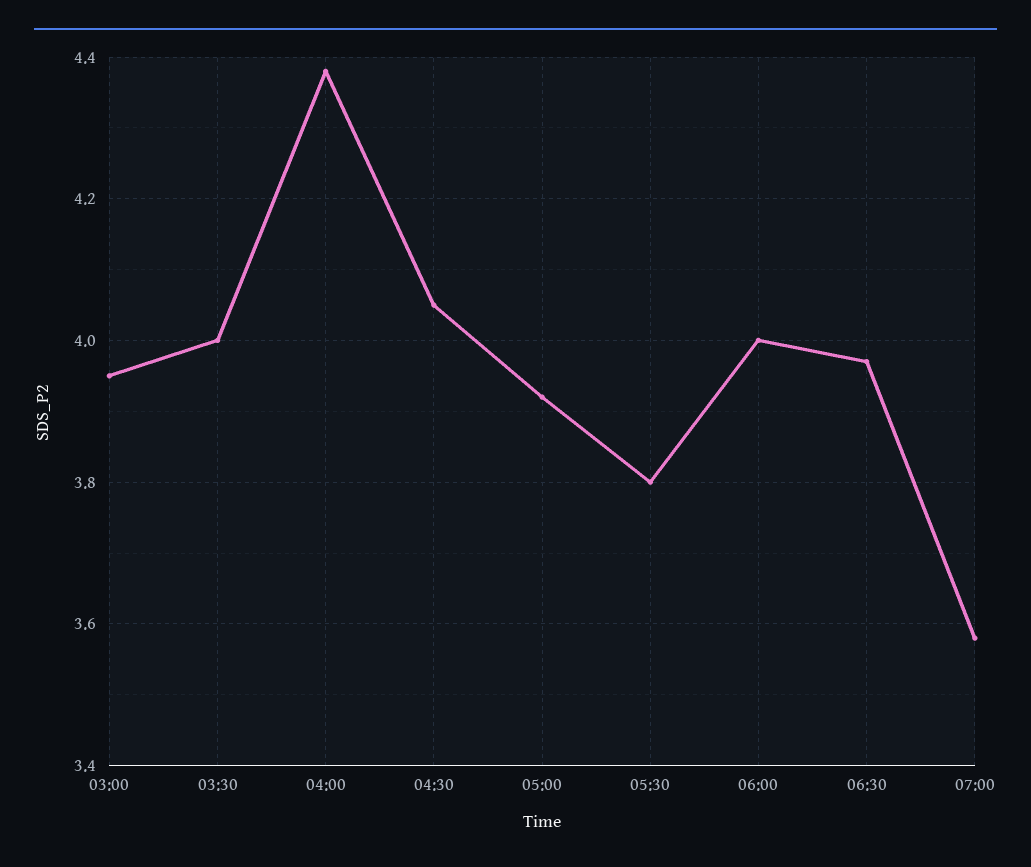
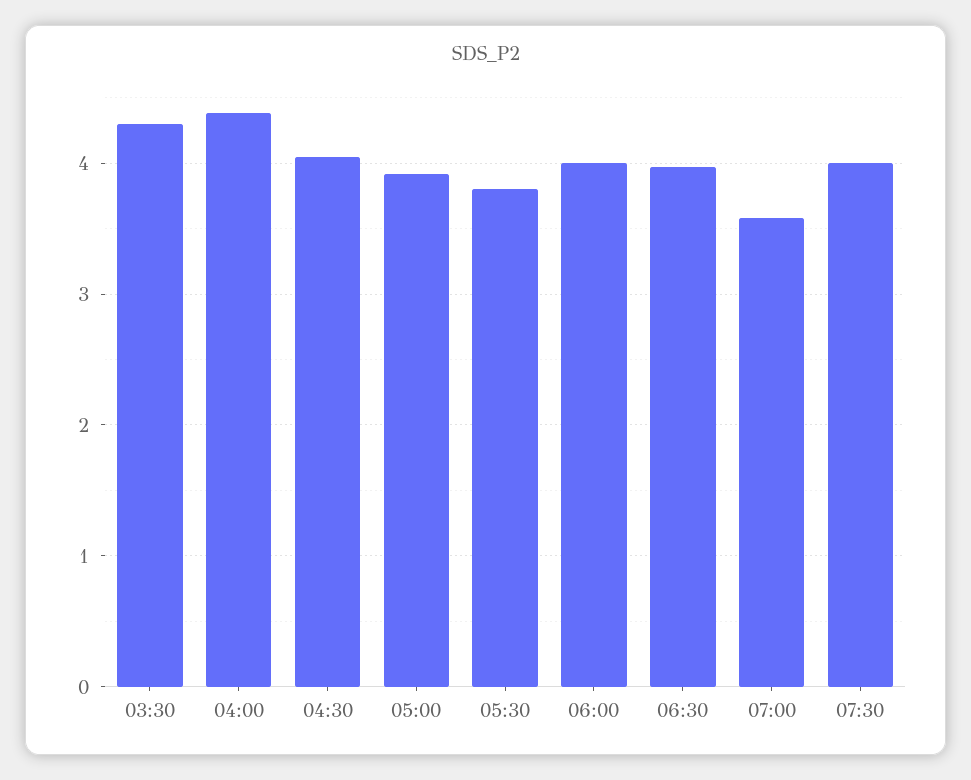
03:00: 3.95 -> none
03:30: 4 -> 4.3
07:30: none -> 4

